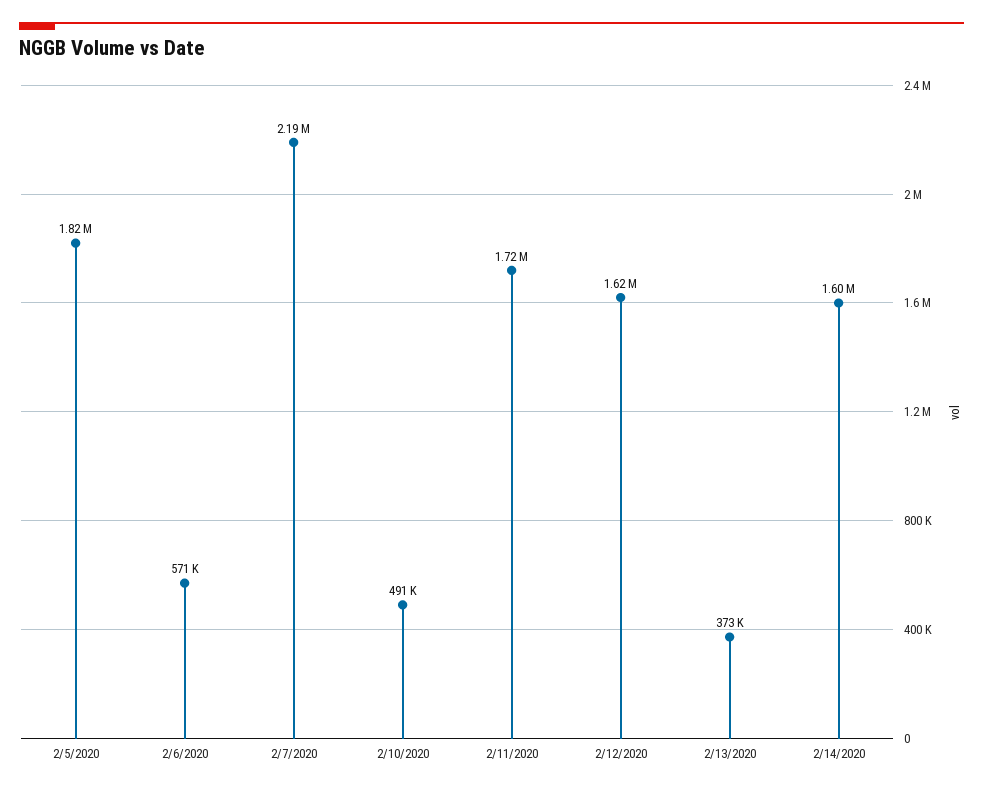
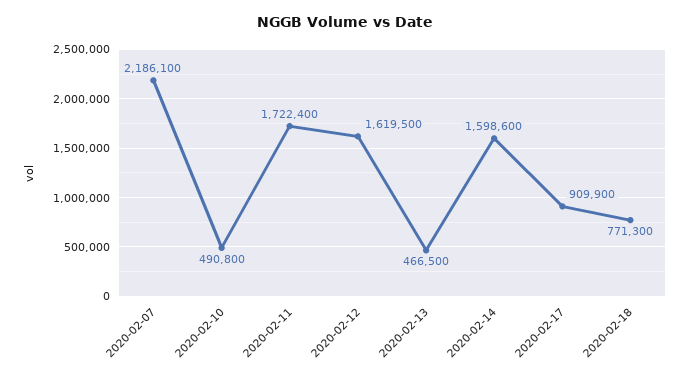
2/5/2020: 1820000 -> none
2/6/2020: 571000 -> none
2/13/2020: 373000 -> 466500
2020-02-17: none -> 909900
2020-02-18: none -> 771300

